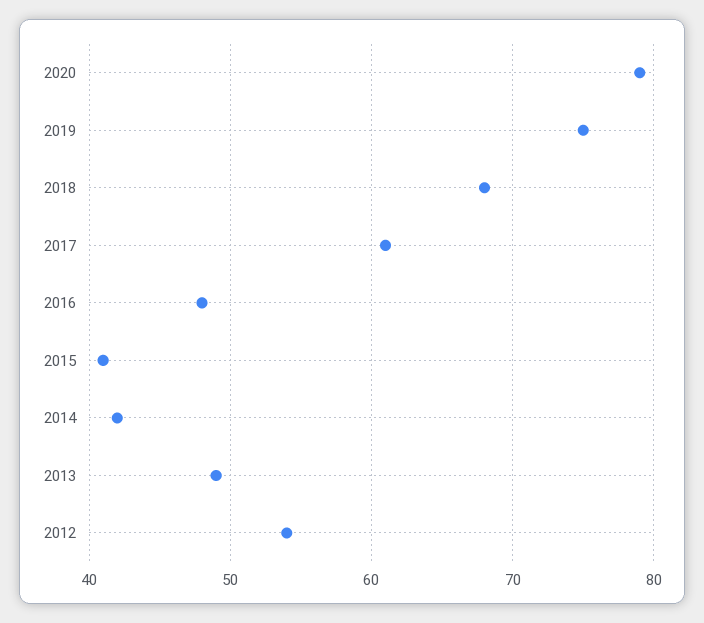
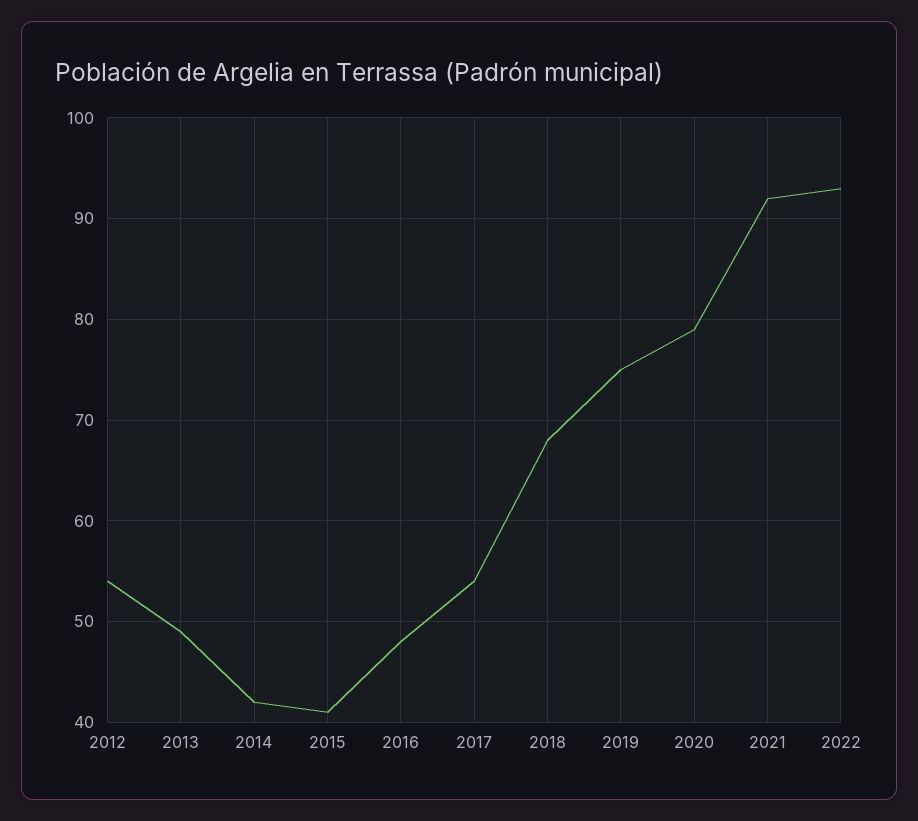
2017: 61 -> 54
2021: none -> 92
2022: none -> 93

